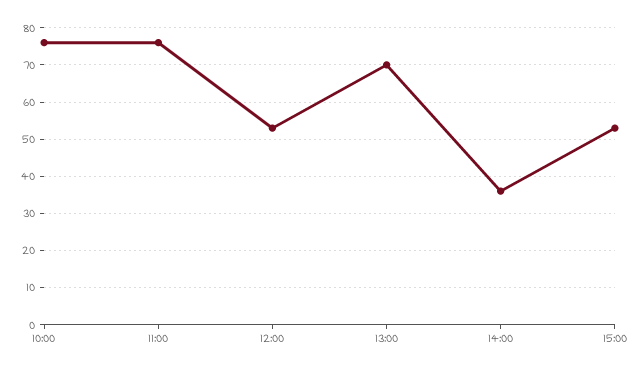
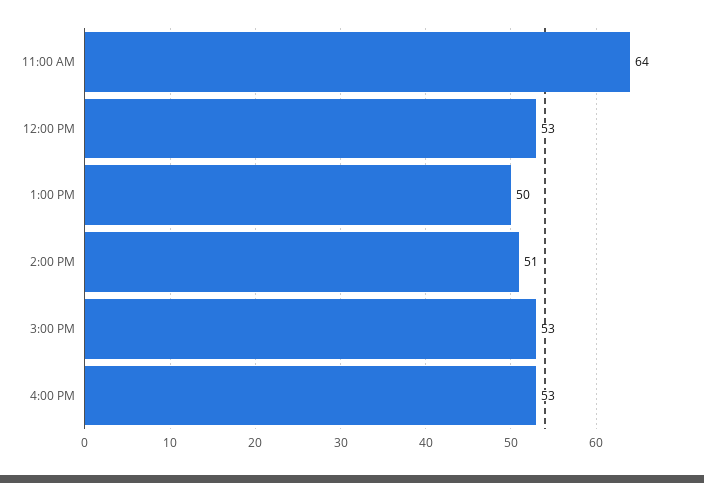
10:00: 75 -> none
11:00: 75 -> 64
13:00: 70 -> 50
14:00: 35 -> 51
4:00 PM: none -> 53

